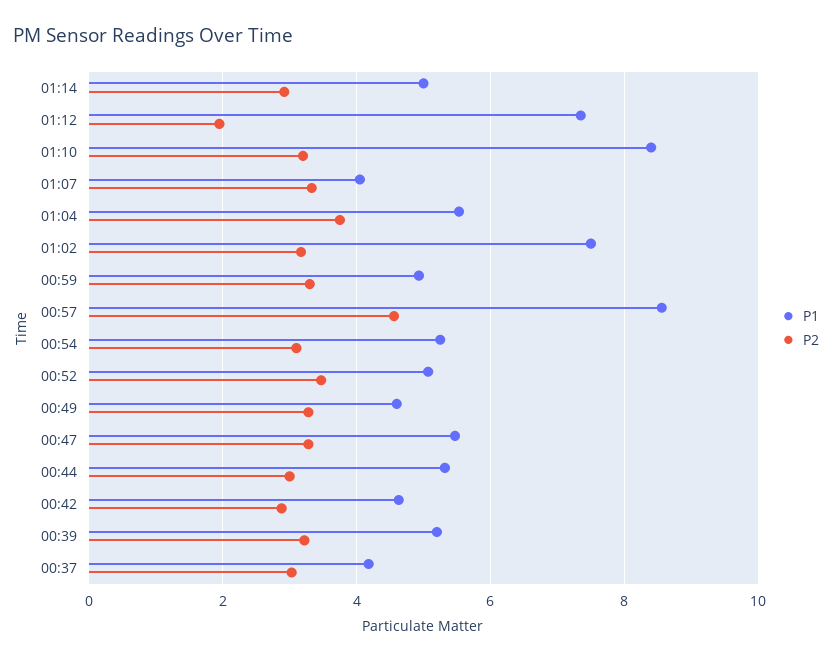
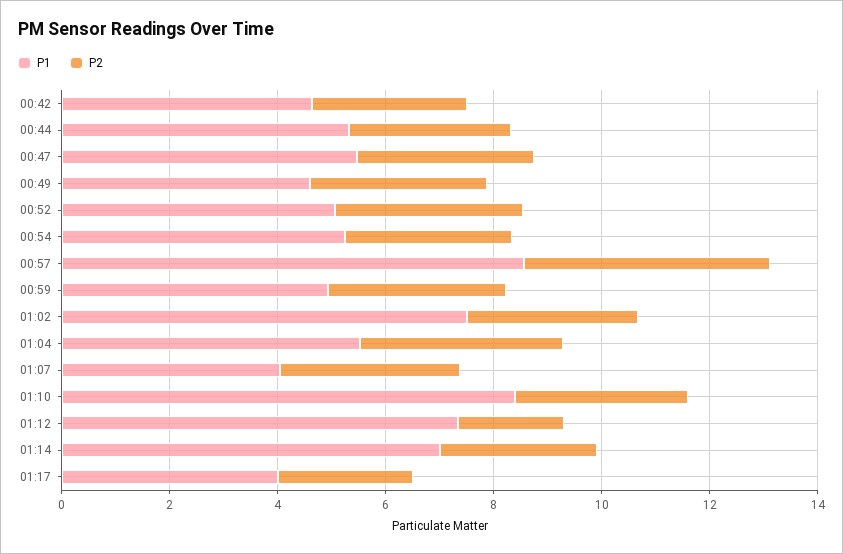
P1, 01:14: 5 -> 7
P1, 00:39: 5.2 -> none
P2, 00:39: 3.2 -> none
P1, 00:37: 4.2 -> none
P2, 00:37: 3 -> none
P1, 01:17: none -> 4
P2, 01:17: none -> 2.5

